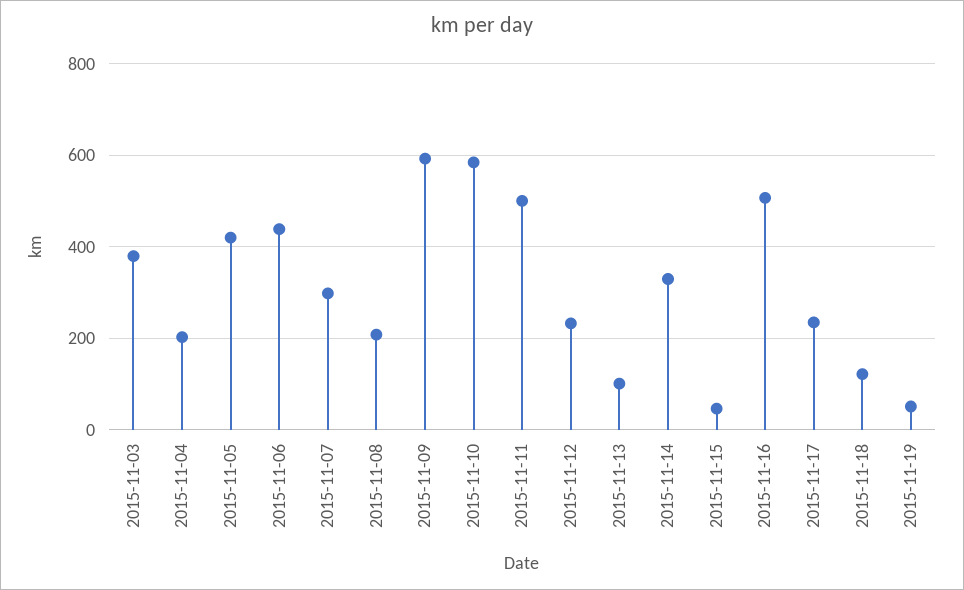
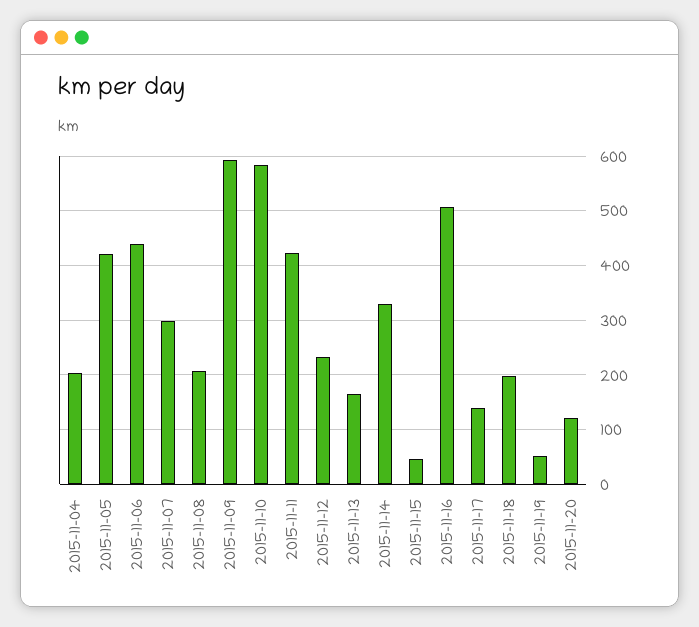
2015-11-03: 380 -> none
2015-11-11: 500 -> 420
2015-11-13: 100 -> 160
2015-11-17: 240 -> 140
2015-11-18: 120 -> 200
2015-11-20: none -> 120

